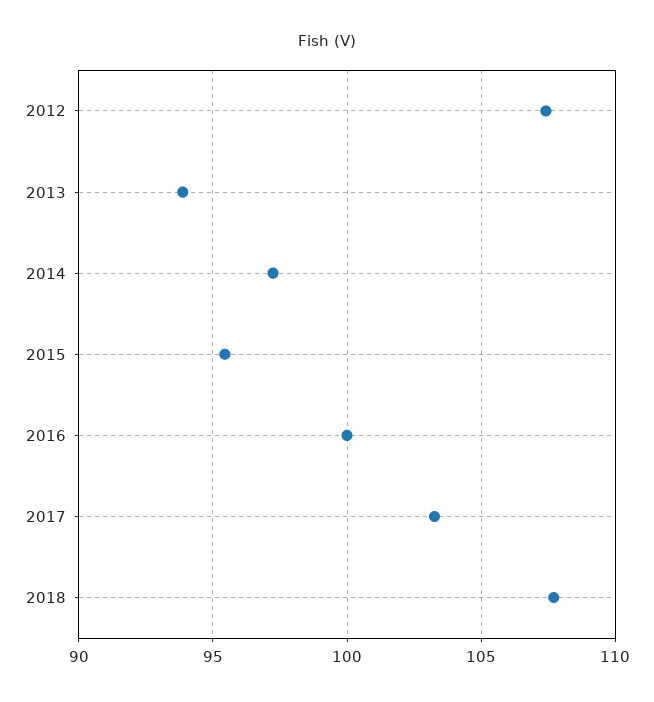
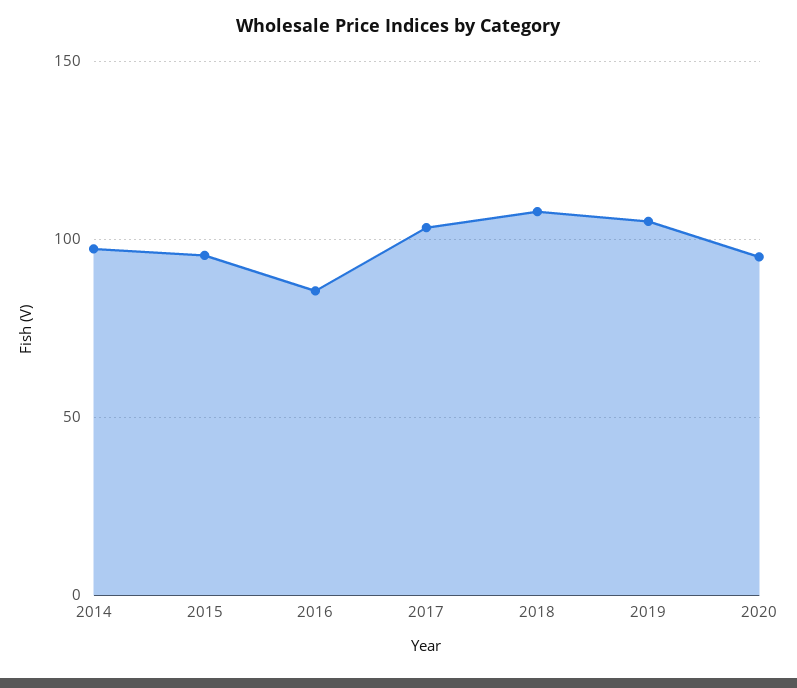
2012: 107.5 -> none
2013: 94 -> none
2016: 100 -> 85
2019: none -> 105
2020: none -> 95

